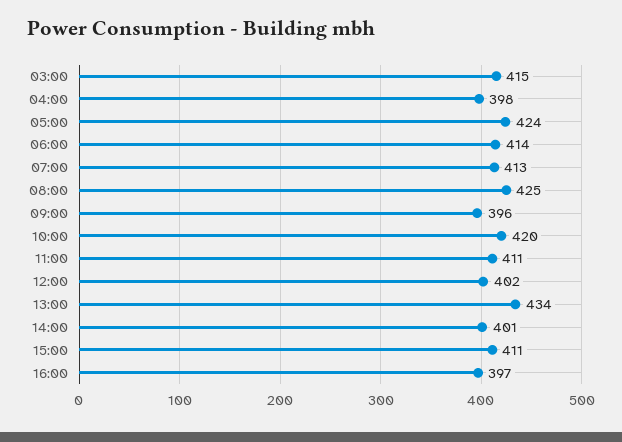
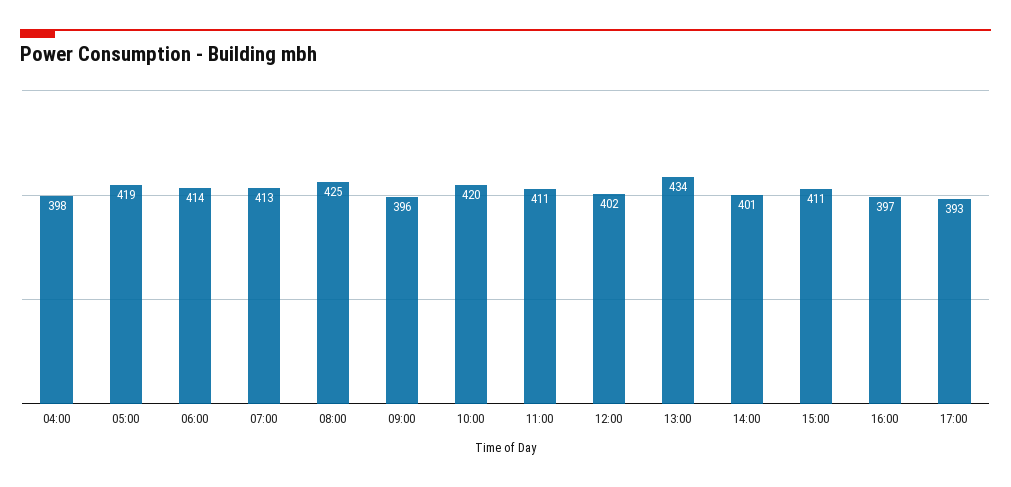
03:00: 415 -> none
05:00: 424 -> 419
17:00: none -> 393

